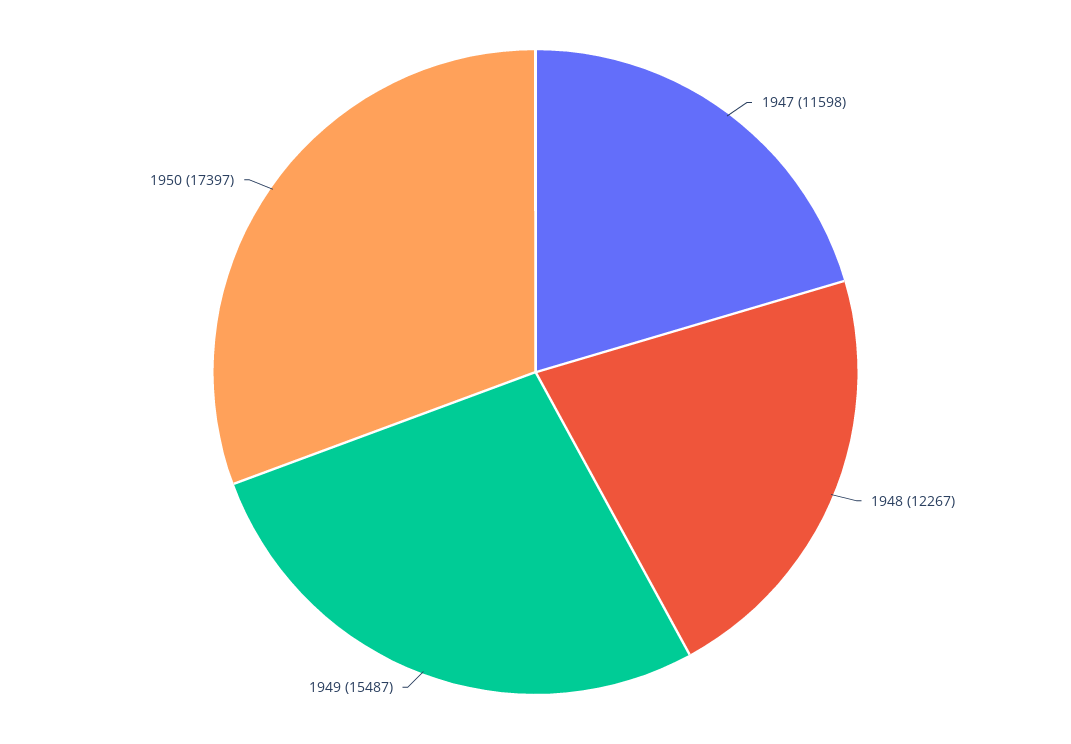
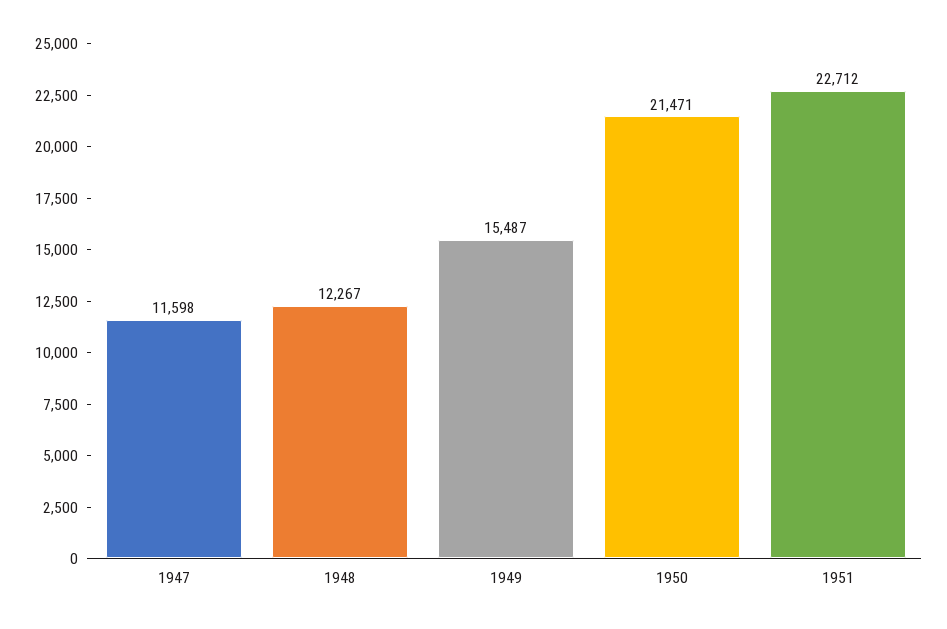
1950: 17397 -> 21471
1951: none -> 22712

